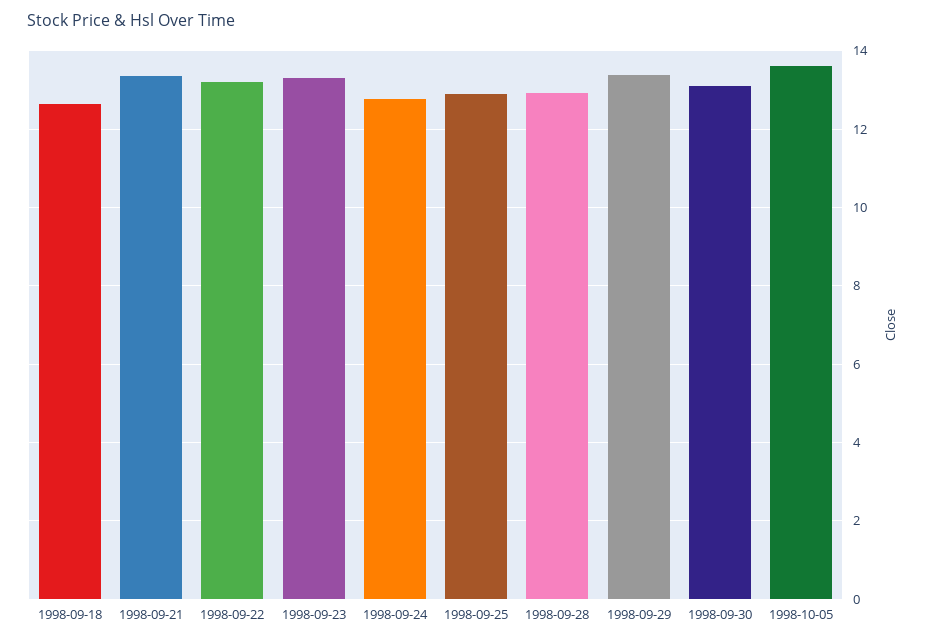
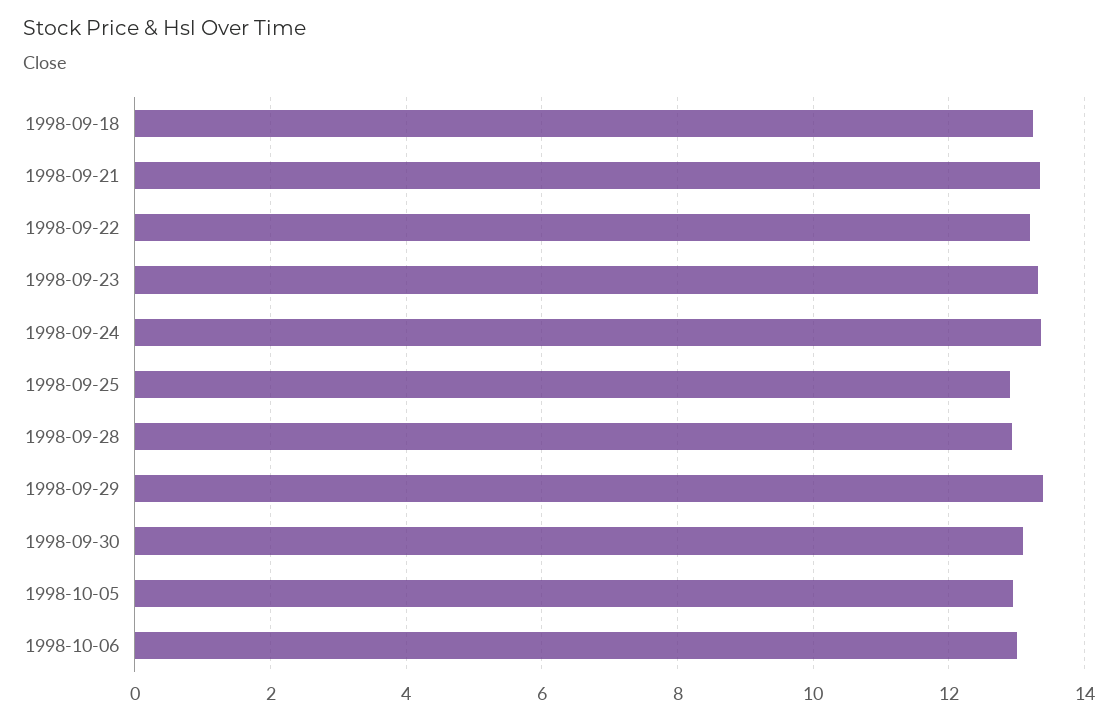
1998-09-18: 12.6 -> 13.2
1998-09-24: 12.8 -> 13.4
1998-10-05: 13.6 -> 13
1998-10-06: none -> 13

